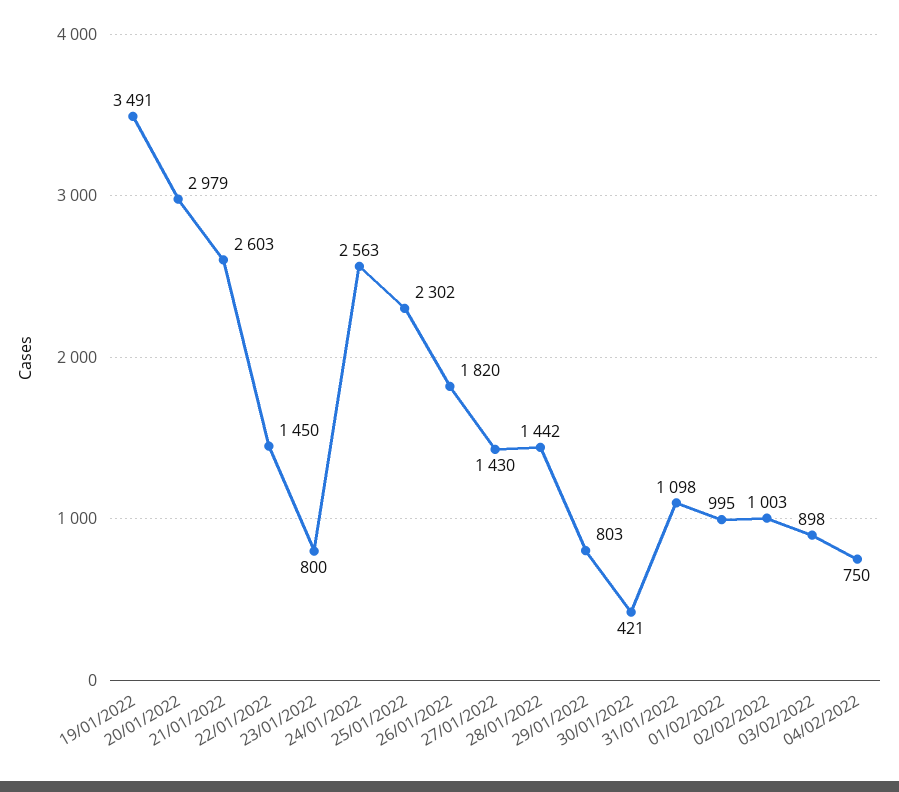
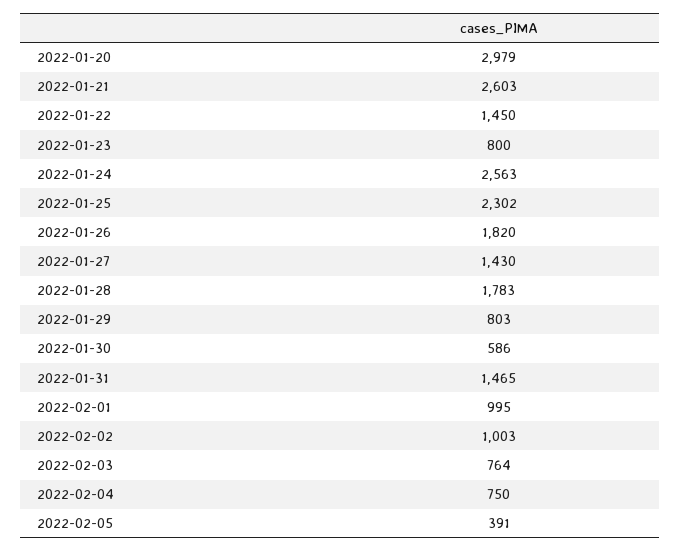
19/01/2022: 3491 -> none
28/01/2022: 1442 -> 1783
30/01/2022: 421 -> 586
31/01/2022: 1098 -> 1465
03/02/2022: 898 -> 764
2022-02-05: none -> 391

